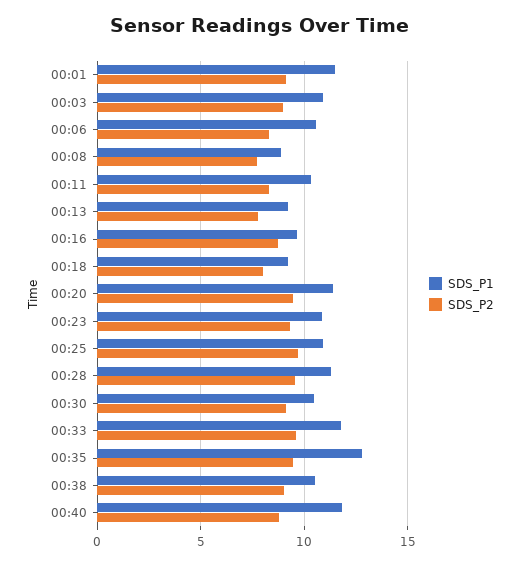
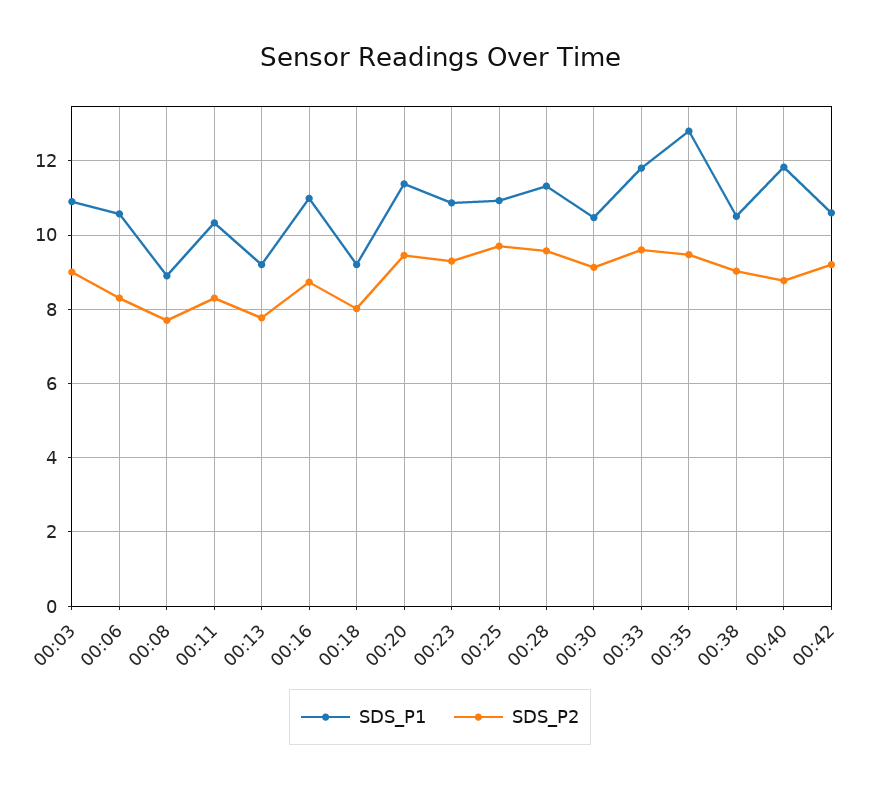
SDS_P1, 00:01: 11.5 -> none
SDS_P2, 00:01: 9 -> none
SDS_P1, 00:16: 9.5 -> 11
SDS_P1, 00:42: none -> 10.6
SDS_P2, 00:42: none -> 9.2

